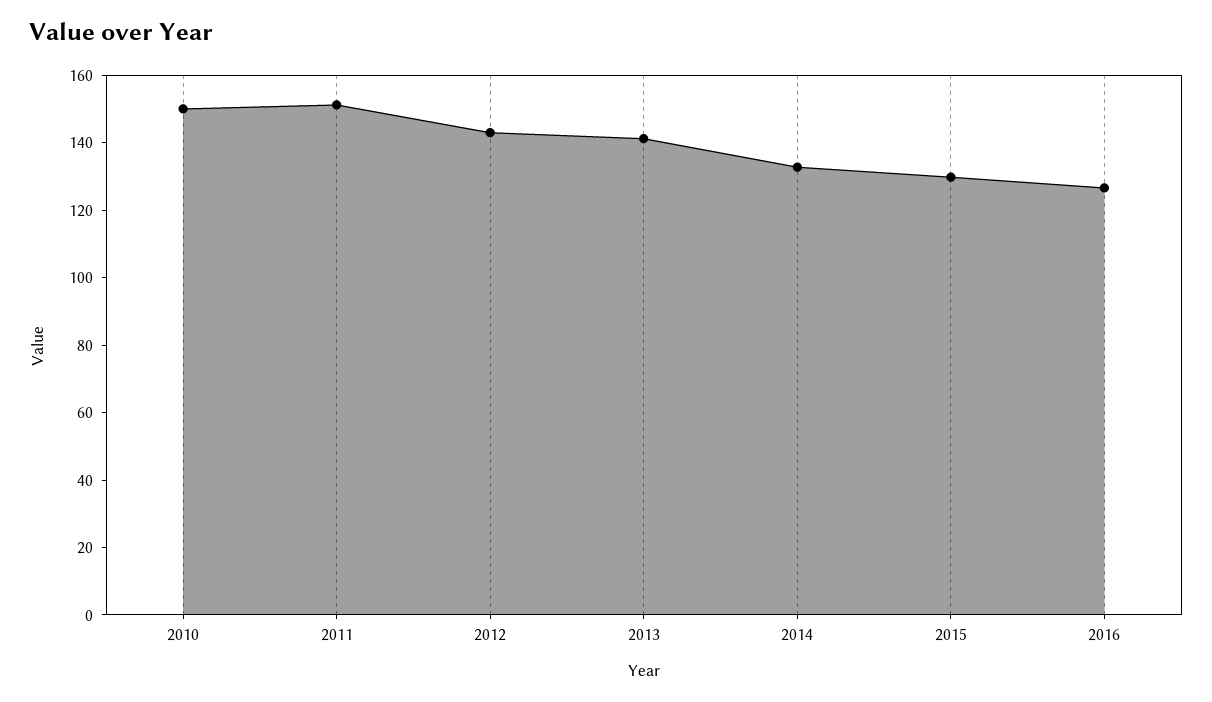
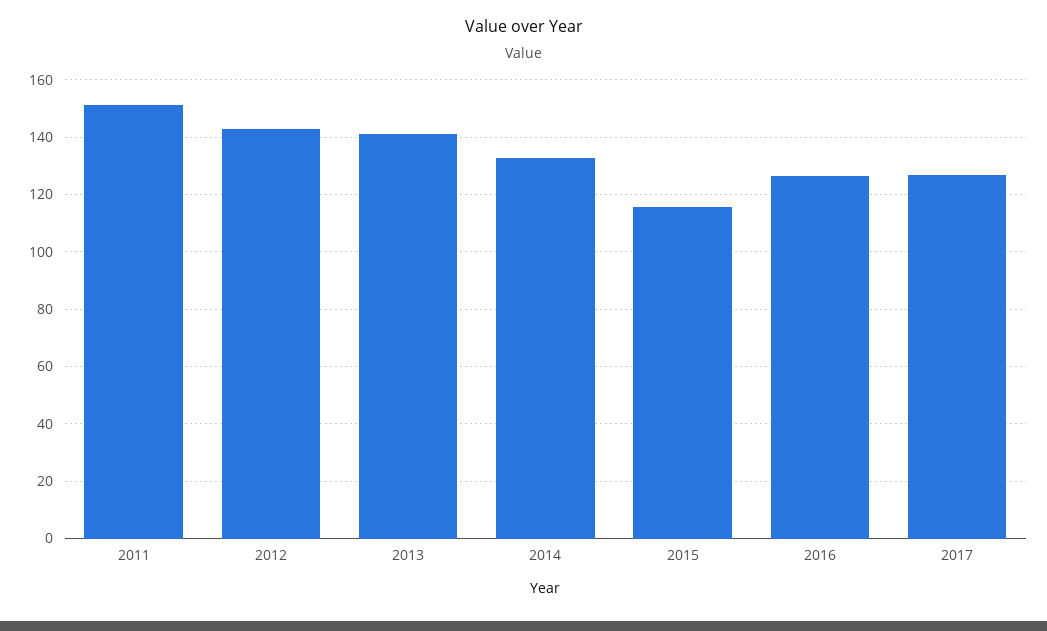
2010: 150 -> none
2015: 130 -> 115
2017: none -> 127.5

